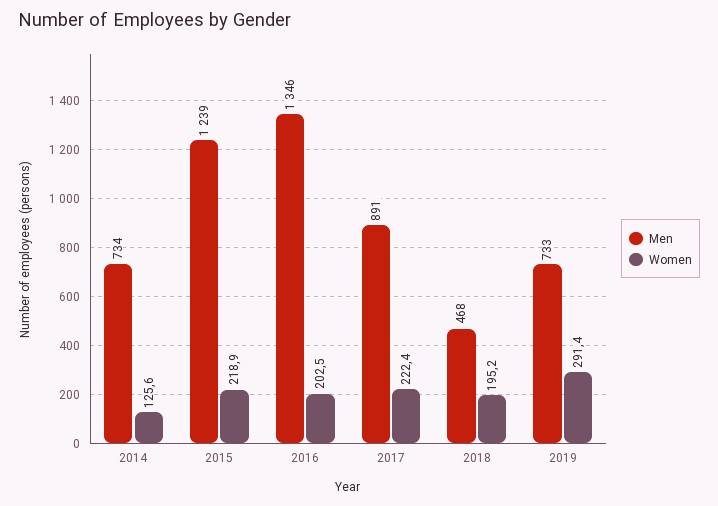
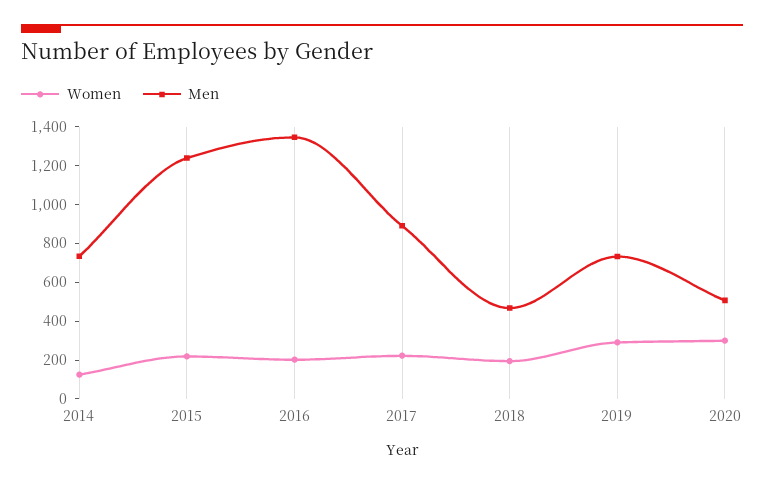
Women, 2020: none -> 300
Men, 2020: none -> 500

